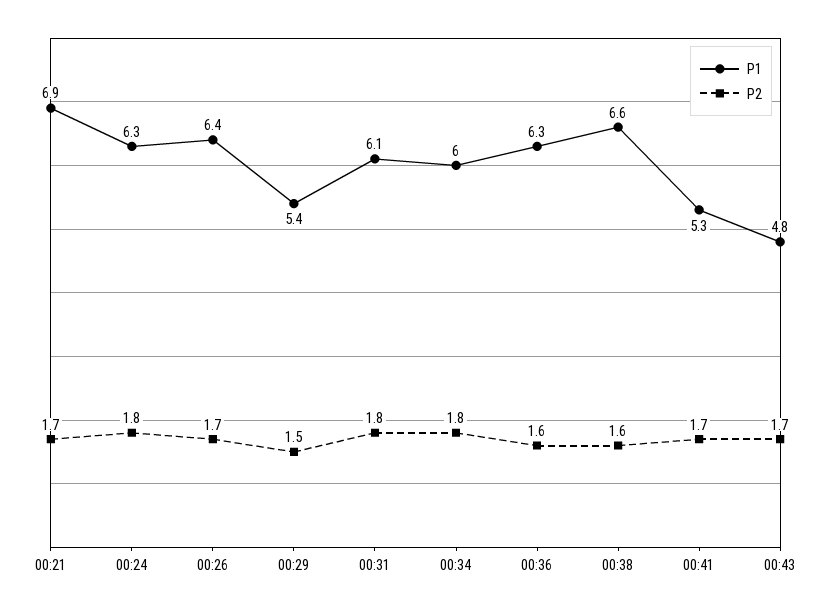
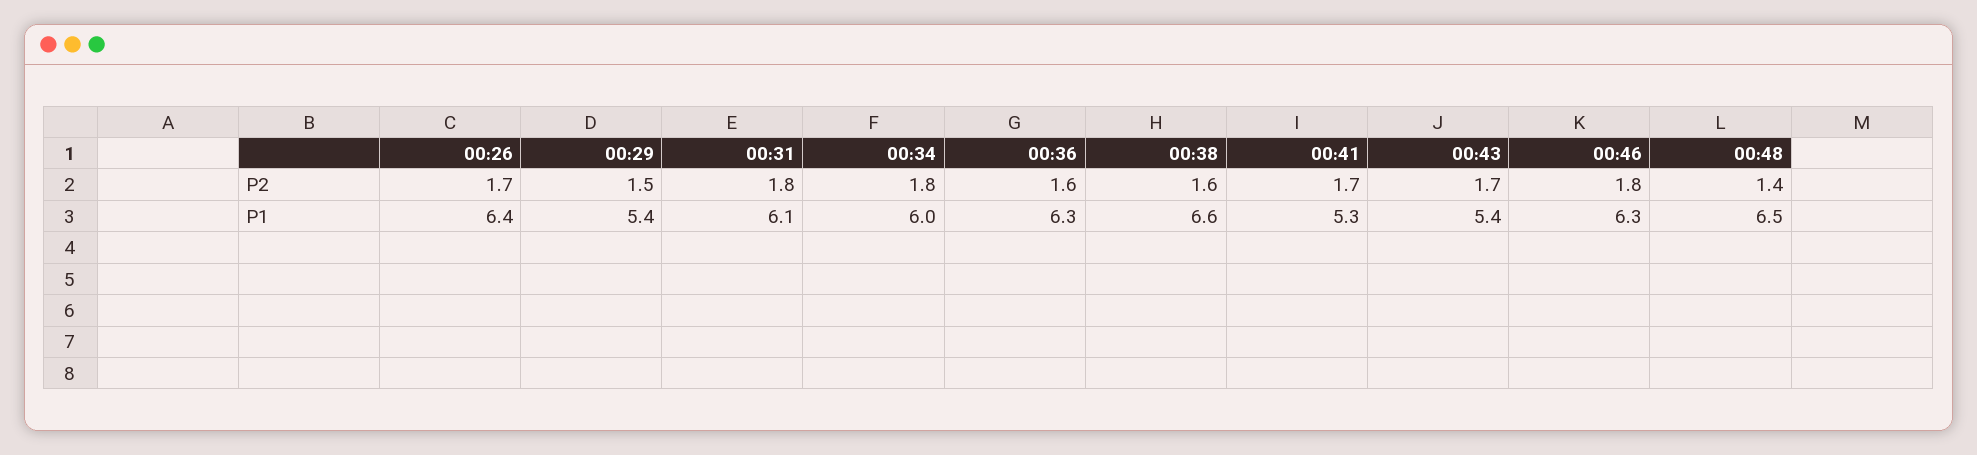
P1, 00:21: 6.9 -> none
P2, 00:21: 1.7 -> none
P1, 00:24: 6.3 -> none
P2, 00:24: 1.8 -> none
P1, 00:43: 4.8 -> 5.4
P2, 00:46: none -> 1.8
P2, 00:48: none -> 1.4
P1, 00:46: none -> 6.3
P1, 00:48: none -> 6.5

